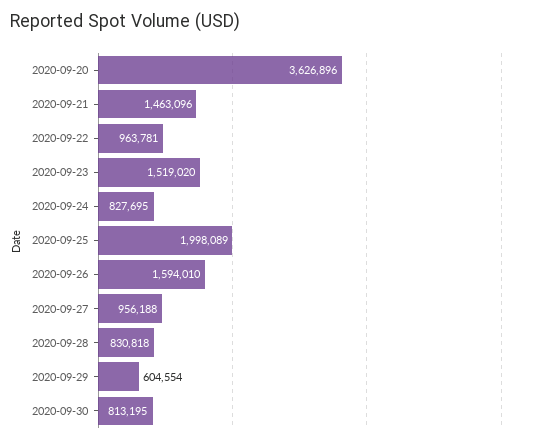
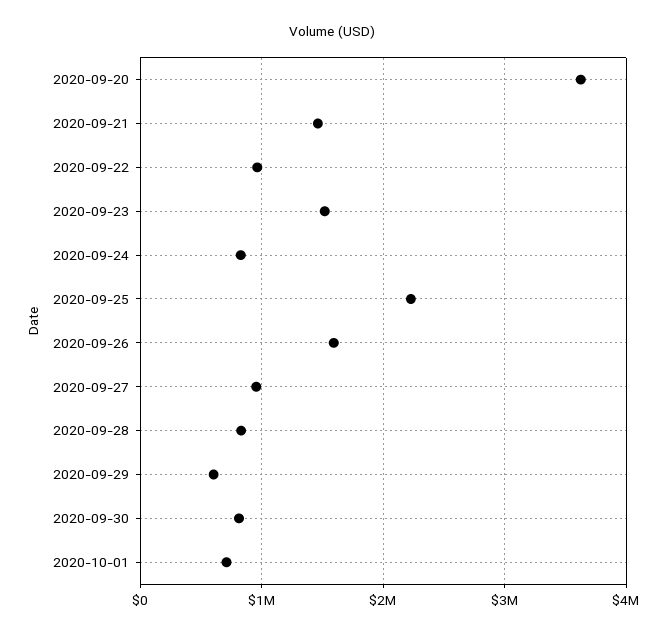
2020-09-25: 1998089 -> 2200000
2020-10-01: none -> 700000

